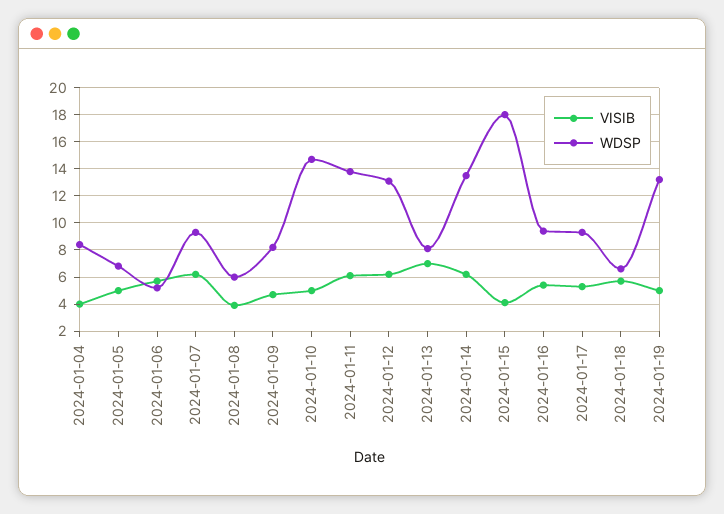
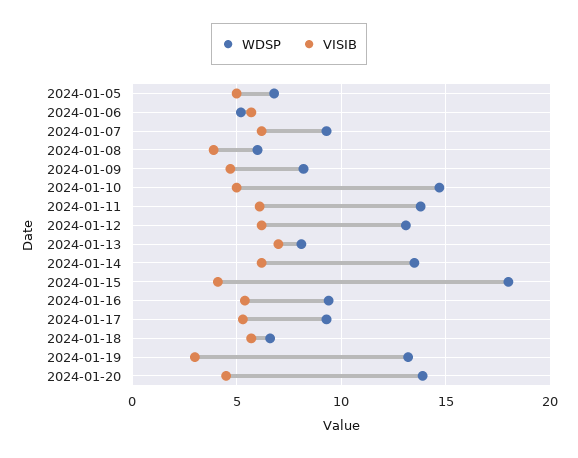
VISIB, 2024-01-04: 4 -> none
WDSP, 2024-01-04: 8.5 -> none
VISIB, 2024-01-19: 5 -> 3
WDSP, 2024-01-20: none -> 14
VISIB, 2024-01-20: none -> 4.5

